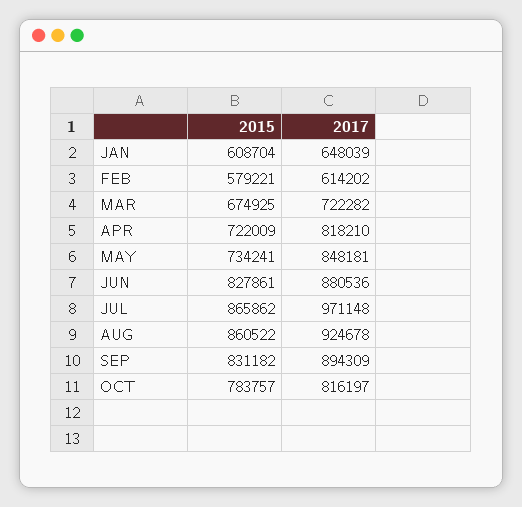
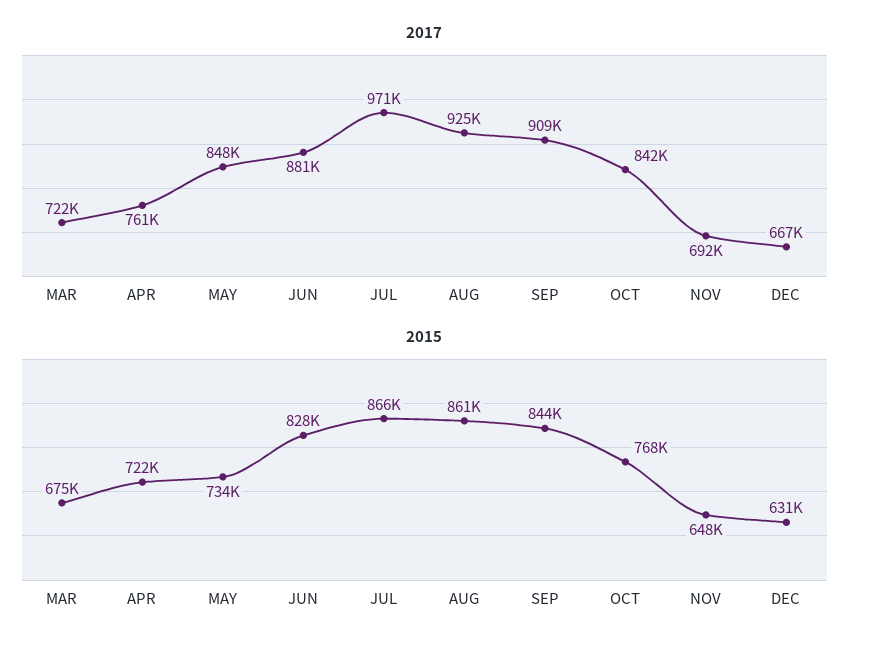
2015, JAN: 608704 -> none
2017, JAN: 648039 -> none
2015, FEB: 579221 -> none
2017, FEB: 614202 -> none
2017, APR: 818210 -> 761000
2015, SEP: 831182 -> 844000
2017, SEP: 894309 -> 909000
2015, OCT: 783757 -> 768000
2017, OCT: 816197 -> 842000
2017, NOV: none -> 692000
2017, DEC: none -> 667000
2015, NOV: none -> 648000
2015, DEC: none -> 631000

